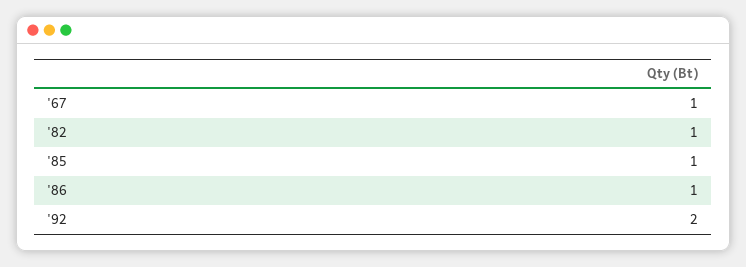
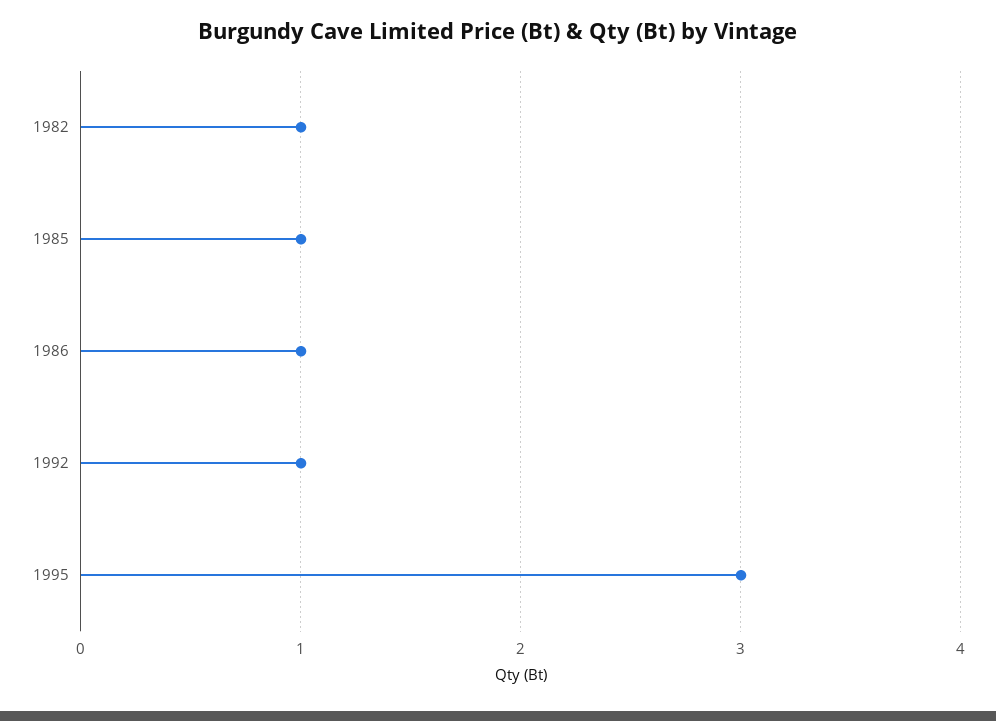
'67: 1 -> none
'92: 2 -> 1
1995: none -> 3

